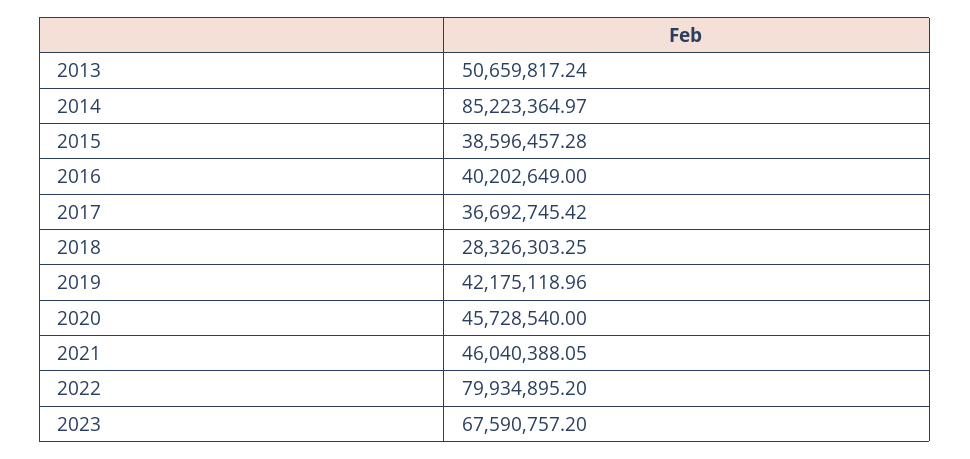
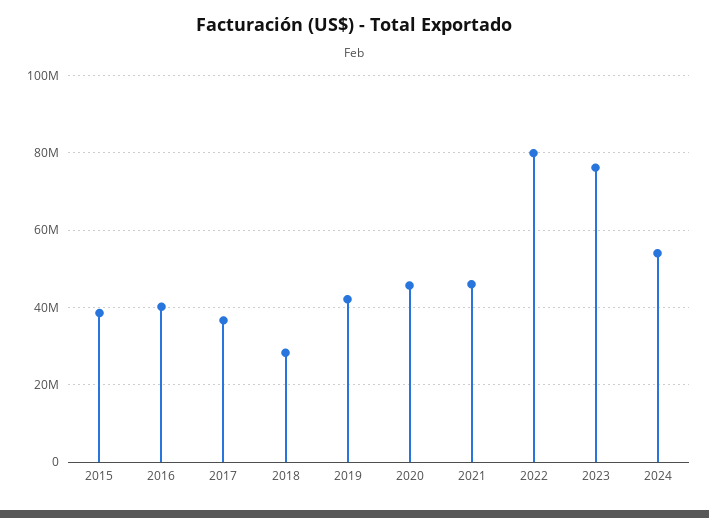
2013: 50659817.24 -> none
2014: 85223364.97 -> none
2023: 67590757.2 -> 76000000
2024: none -> 54000000

